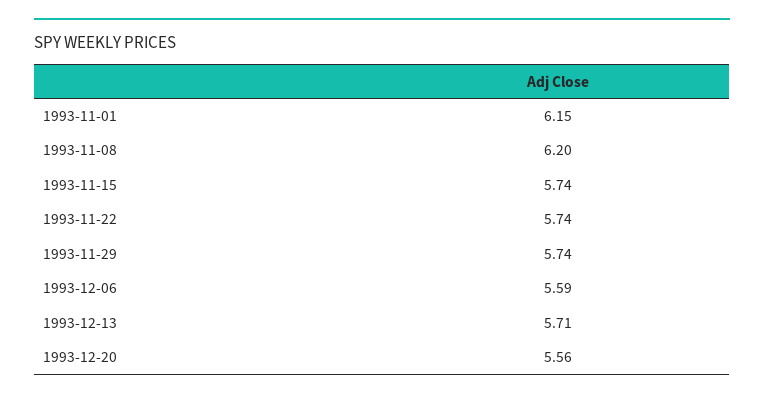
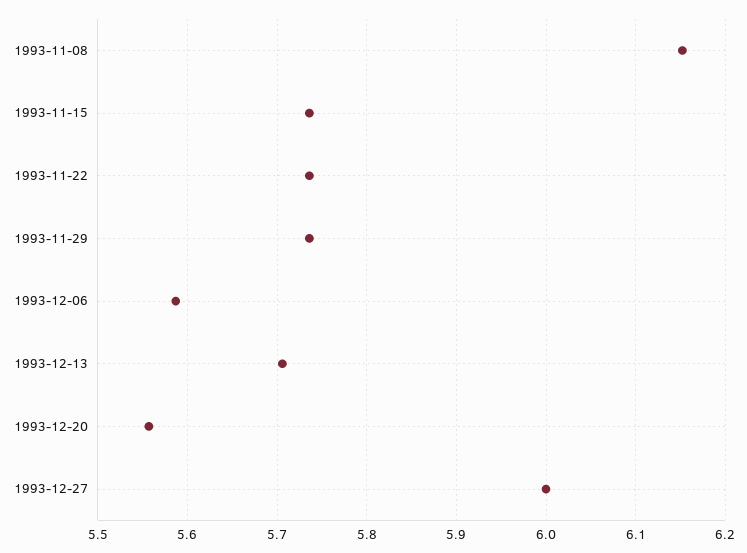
1993-11-01: 6.15 -> none
1993-11-08: 6.2 -> 6.15
1993-12-27: none -> 6

